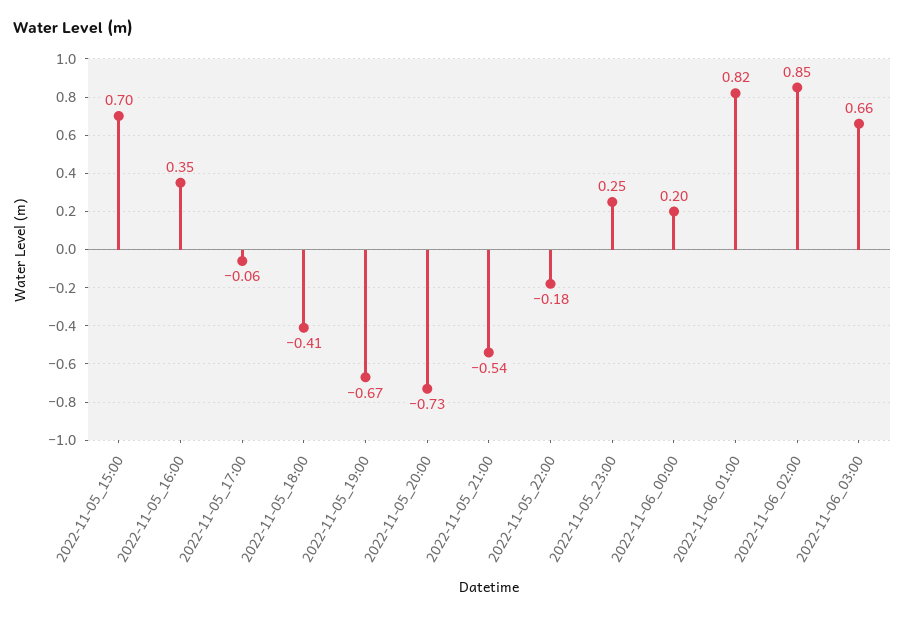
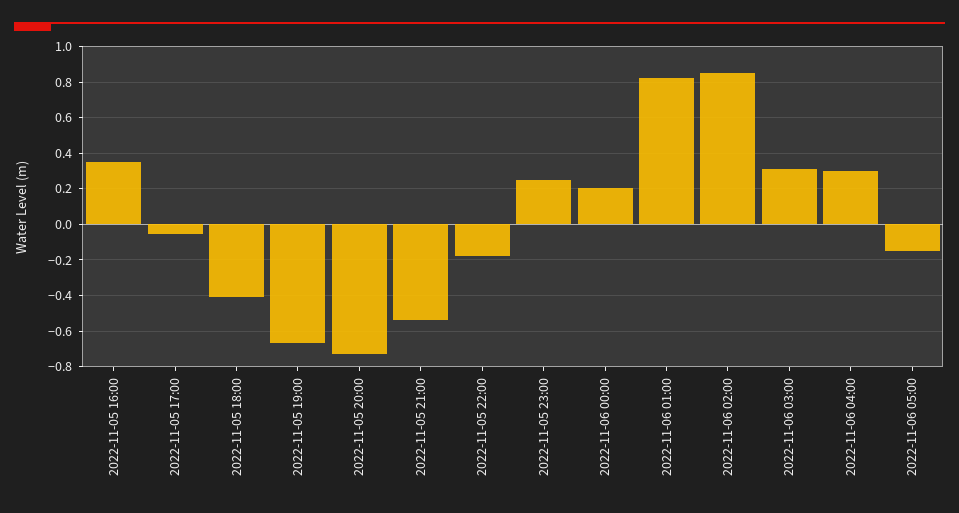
2022-11-05_15:00: 0.7 -> none
2022-11-06_03:00: 0.66 -> 0.3
2022-11-06 04:00: none -> 0.3
2022-11-06 05:00: none -> -0.15

